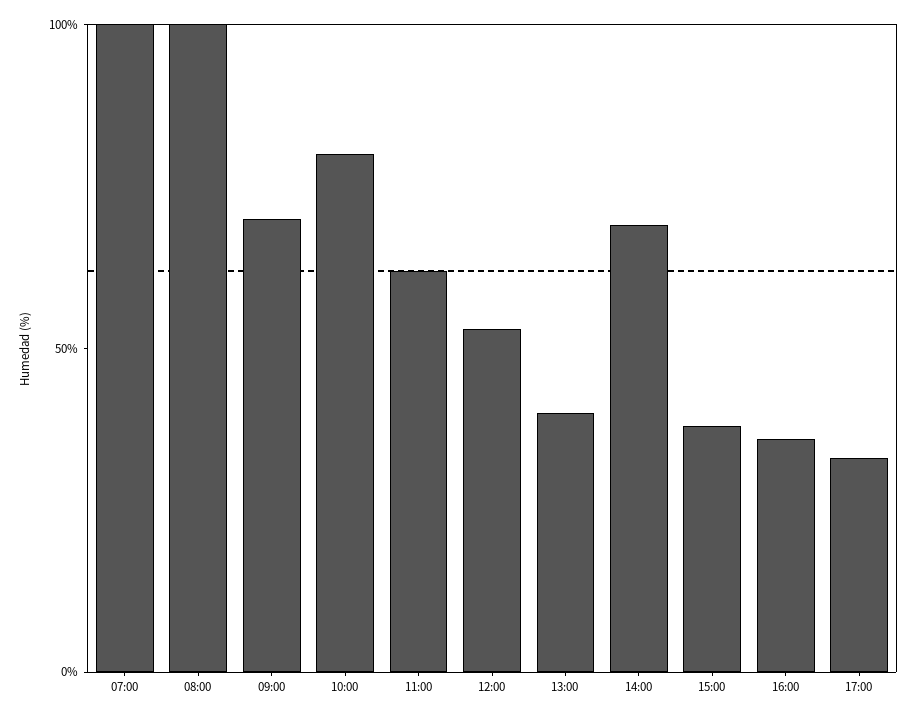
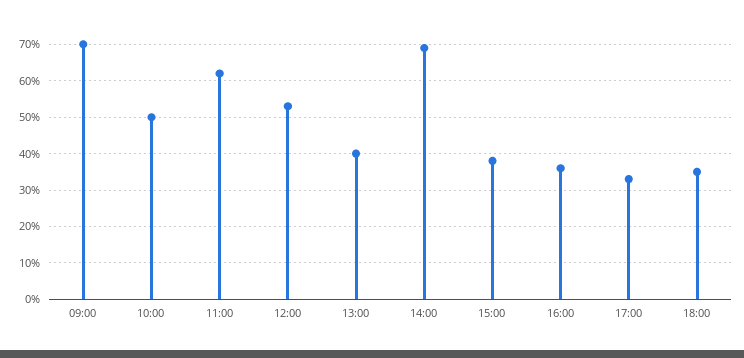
07:00: 100 -> none
08:00: 100 -> none
10:00: 80 -> 50
18:00: none -> 35

